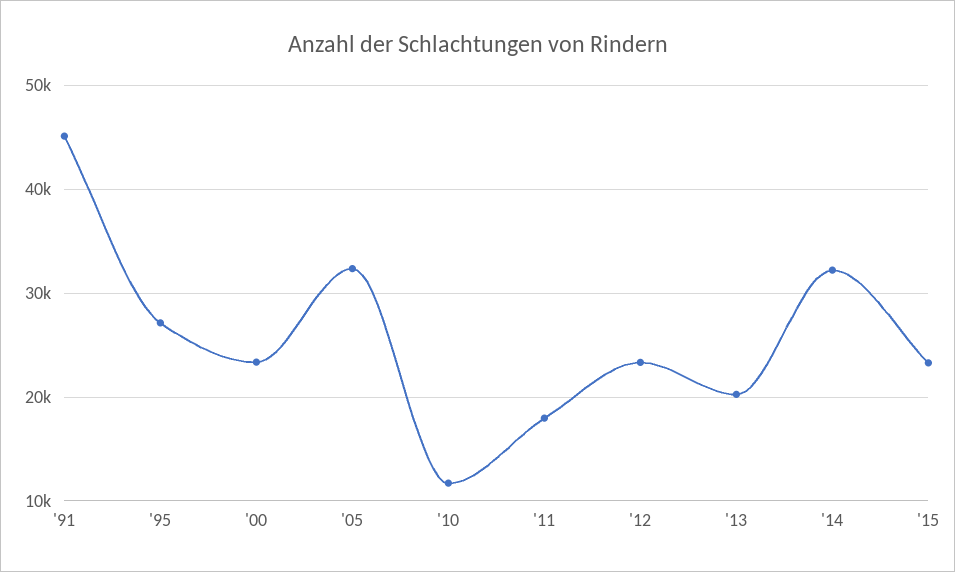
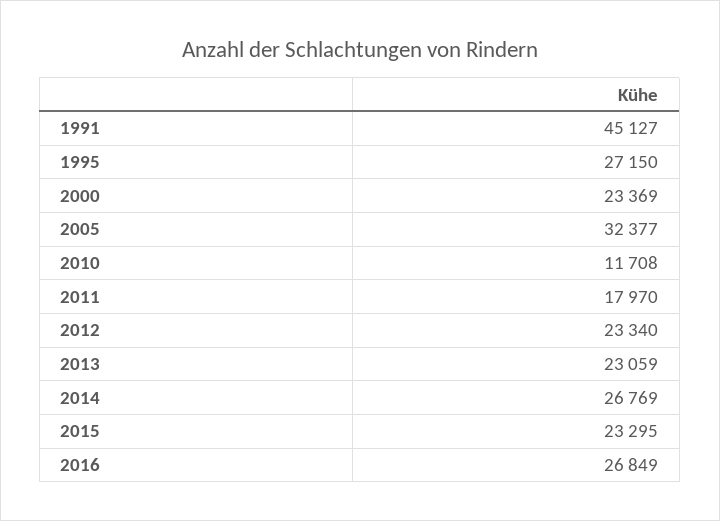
'13: 20000 -> 23059
'14: 32000 -> 26769
2016: none -> 26849

